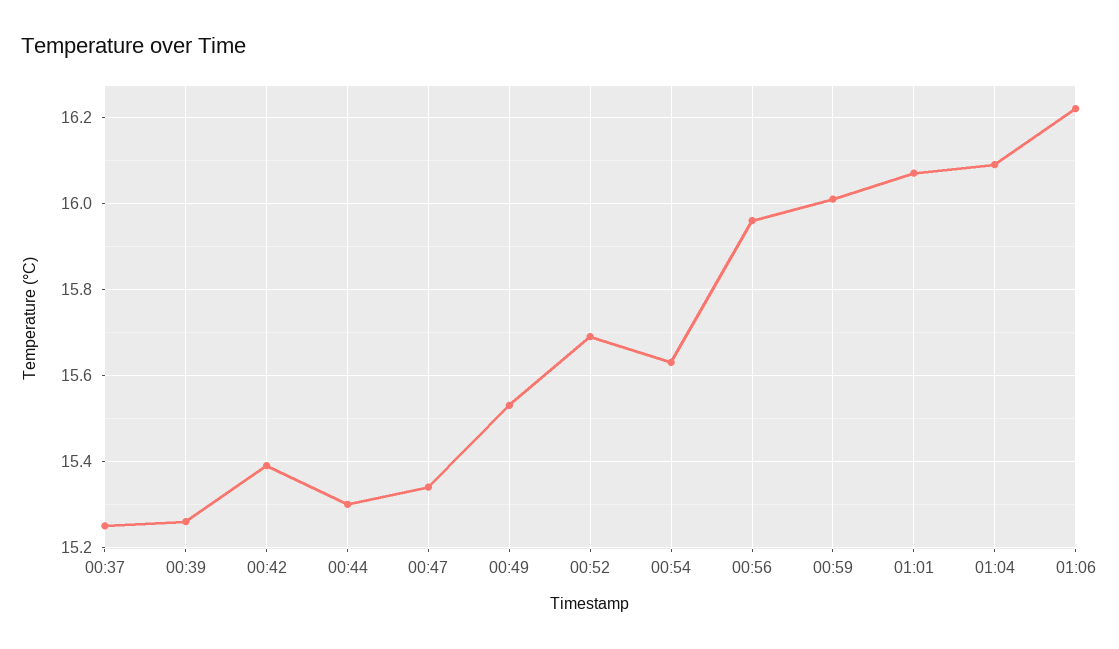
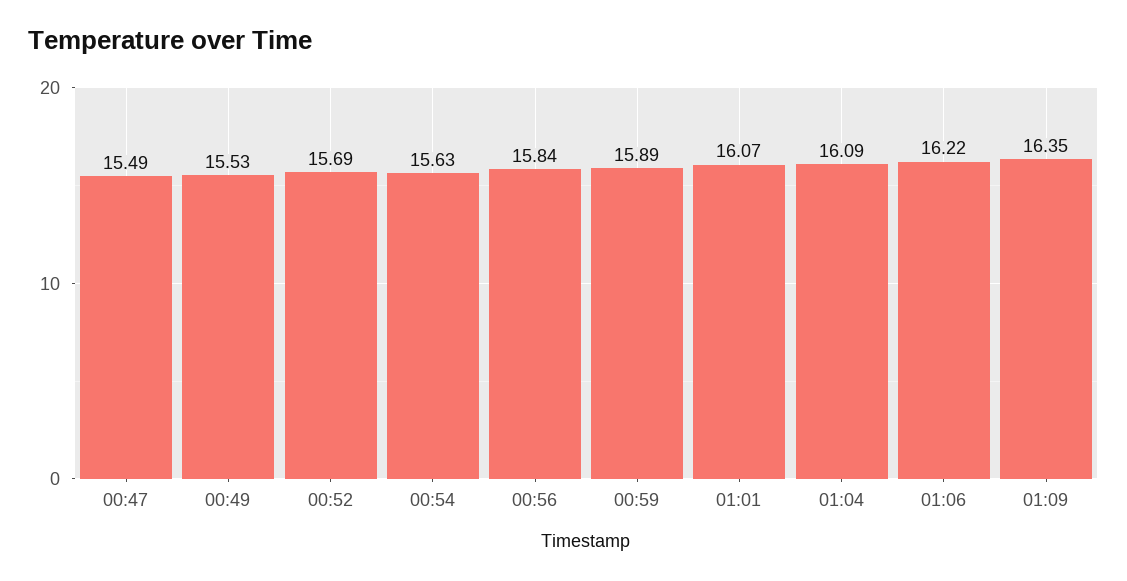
00:37: 15.25 -> none
00:39: 15.25 -> none
00:42: 15.4 -> none
00:44: 15.3 -> none
00:47: 15.35 -> 15.49
00:56: 15.95 -> 15.84
00:59: 16 -> 15.89
01:09: none -> 16.35

